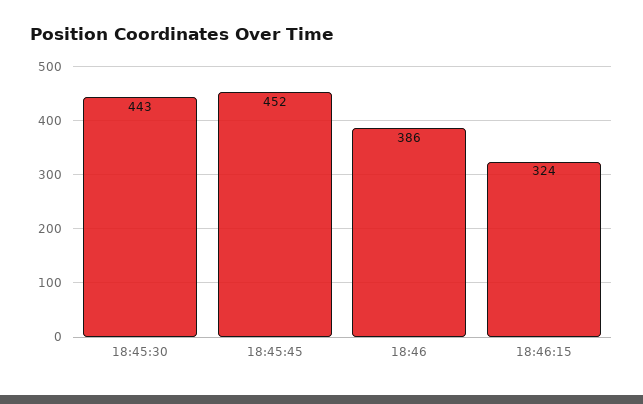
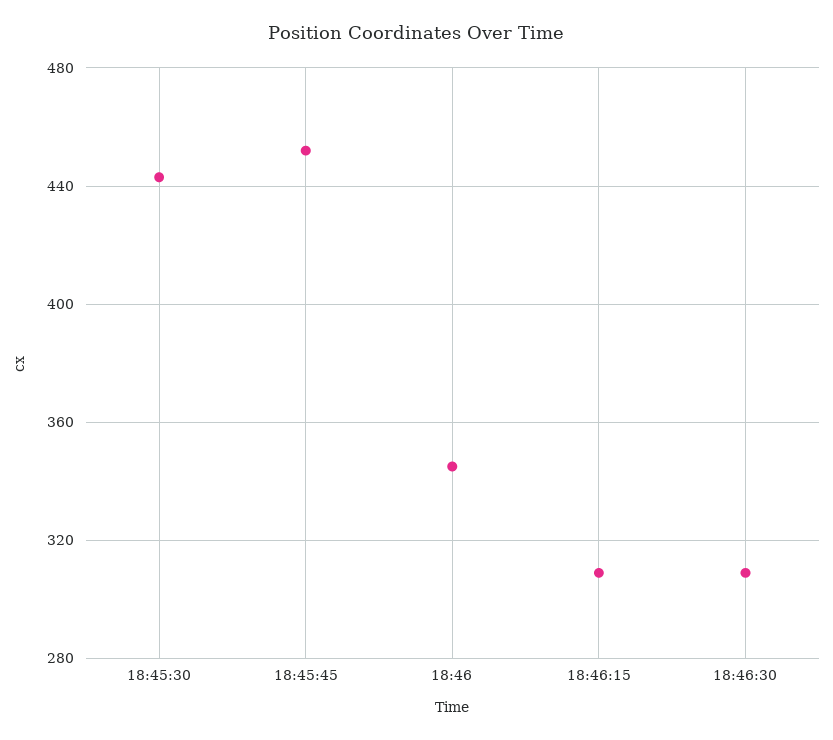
18:46: 386 -> 345
18:46:15: 324 -> 310
18:46:30: none -> 310

